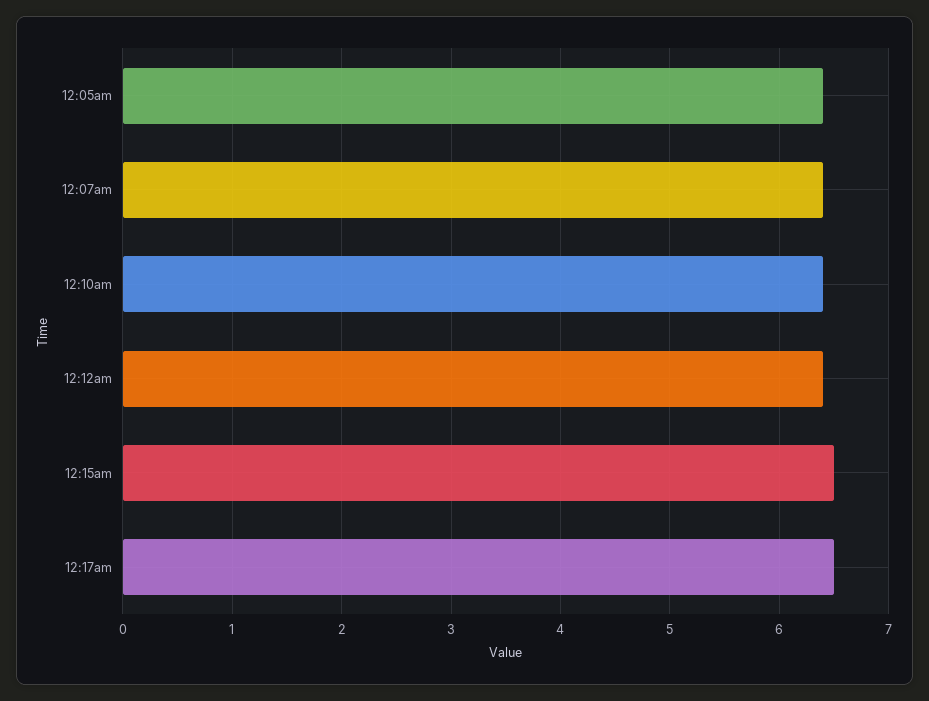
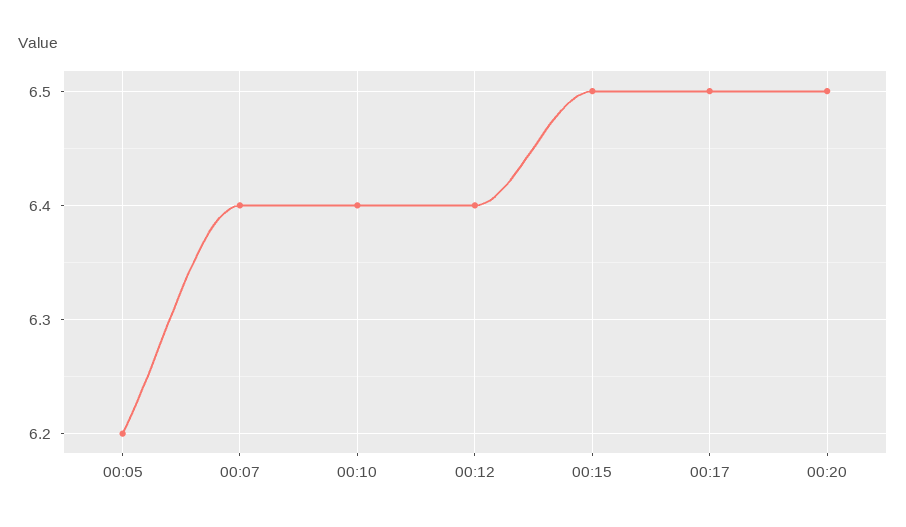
12:05am: 6.4 -> 6.2
00:20: none -> 6.5

